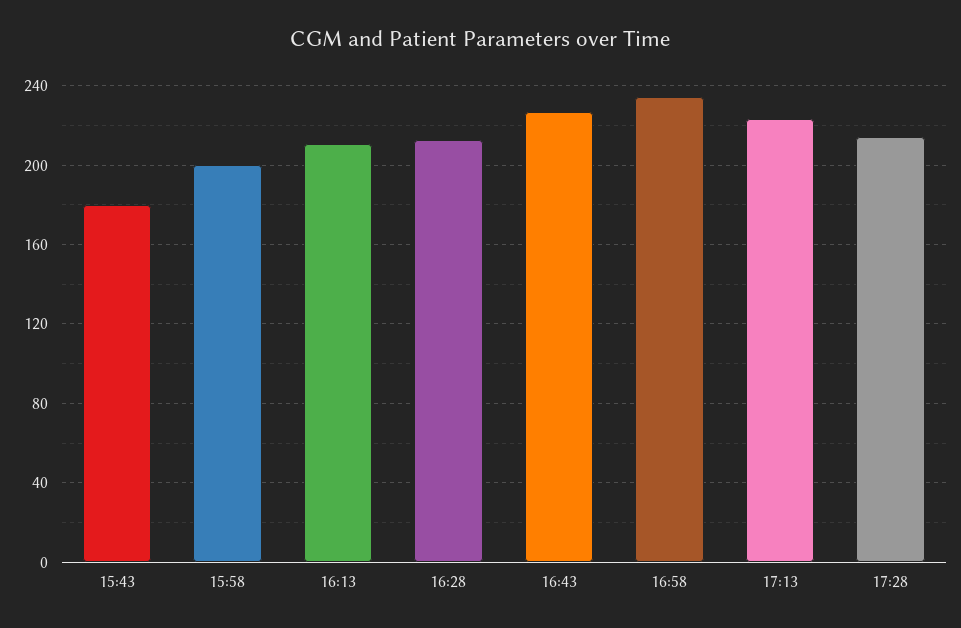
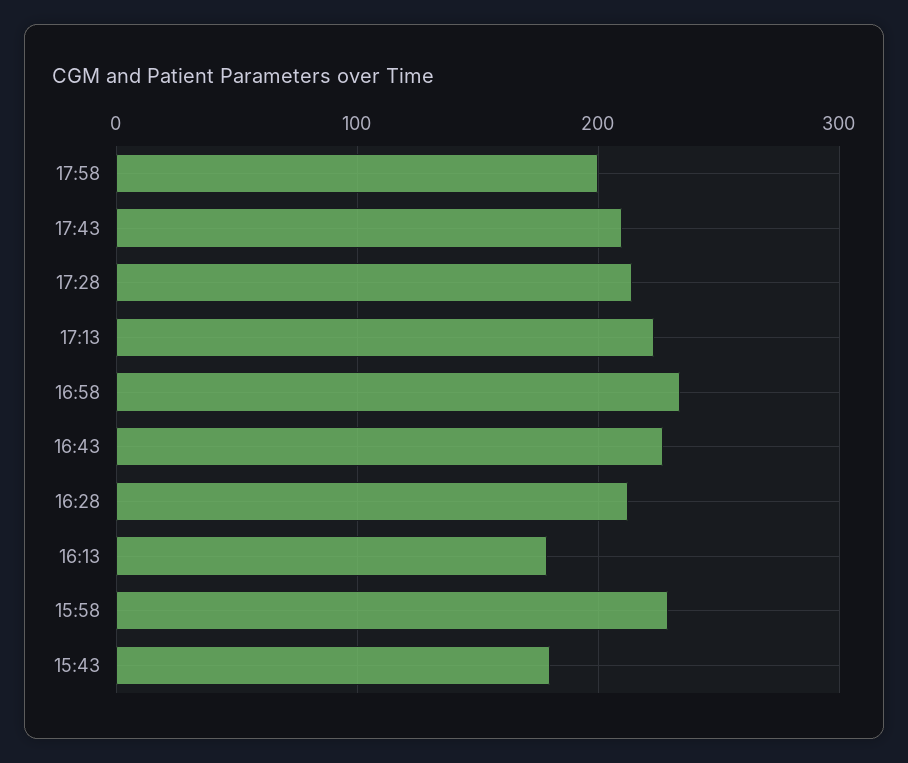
15:58: 200 -> 230
16:13: 210 -> 180
17:58: none -> 200
17:43: none -> 210

